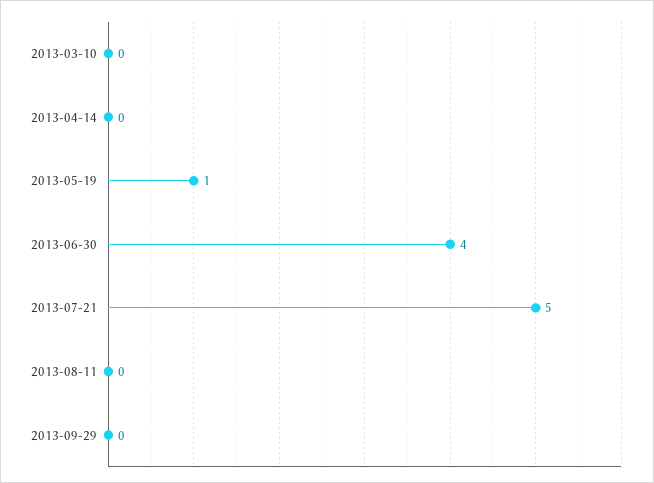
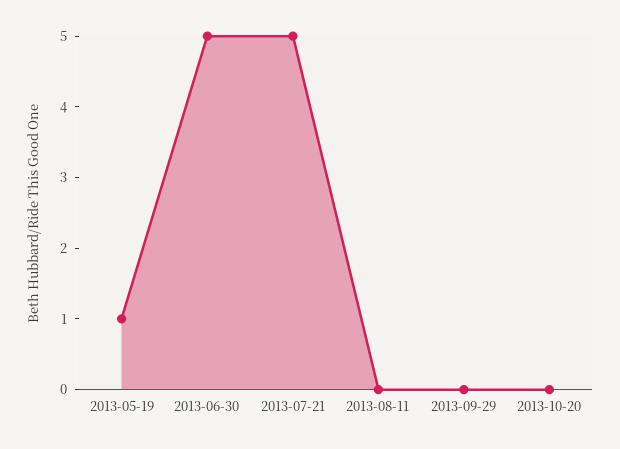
2013-03-10: 0 -> none
2013-04-14: 0 -> none
2013-06-30: 4 -> 5
2013-10-20: none -> 0

